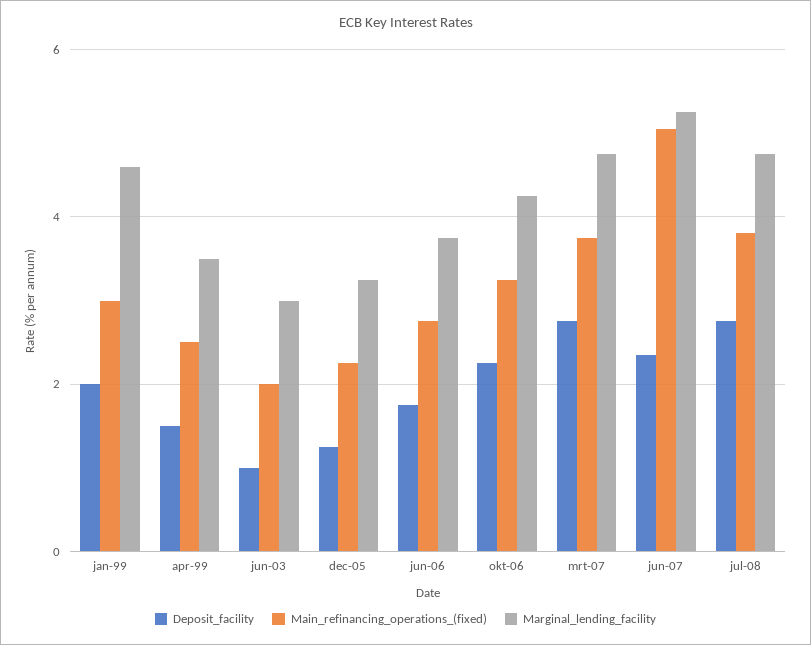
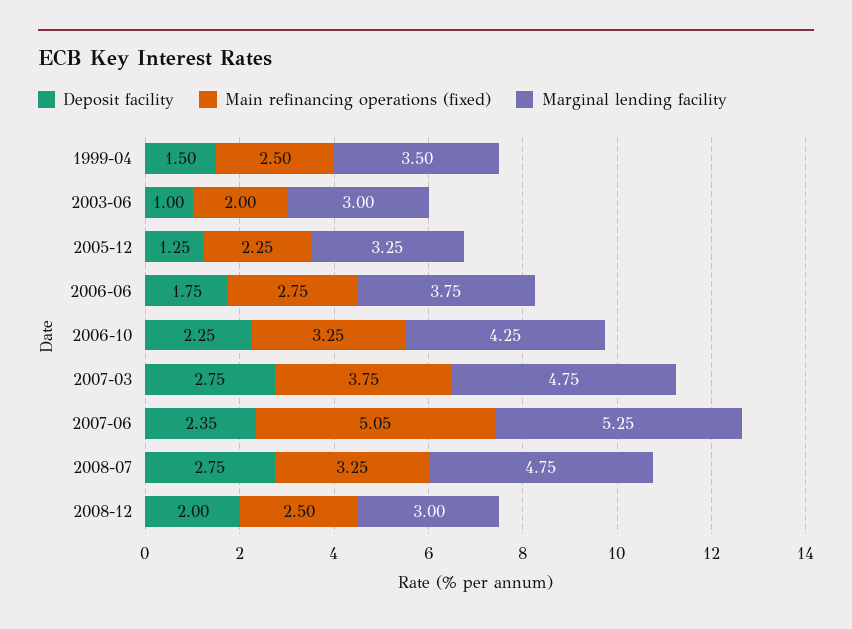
Deposit_facility, jan-99: 2 -> none
Main_refinancing_operations_(fixed), jan-99: 3 -> none
Marginal_lending_facility, jan-99: 4.6 -> none
Main_refinancing_operations_(fixed), jul-08: 3.8 -> 3.25
Deposit_facility, 2008-12: none -> 2
Main_refinancing_operations_(fixed), 2008-12: none -> 2.5
Marginal_lending_facility, 2008-12: none -> 3

